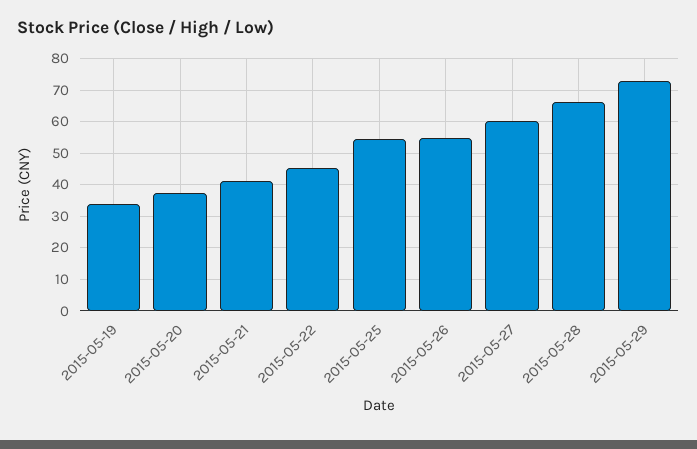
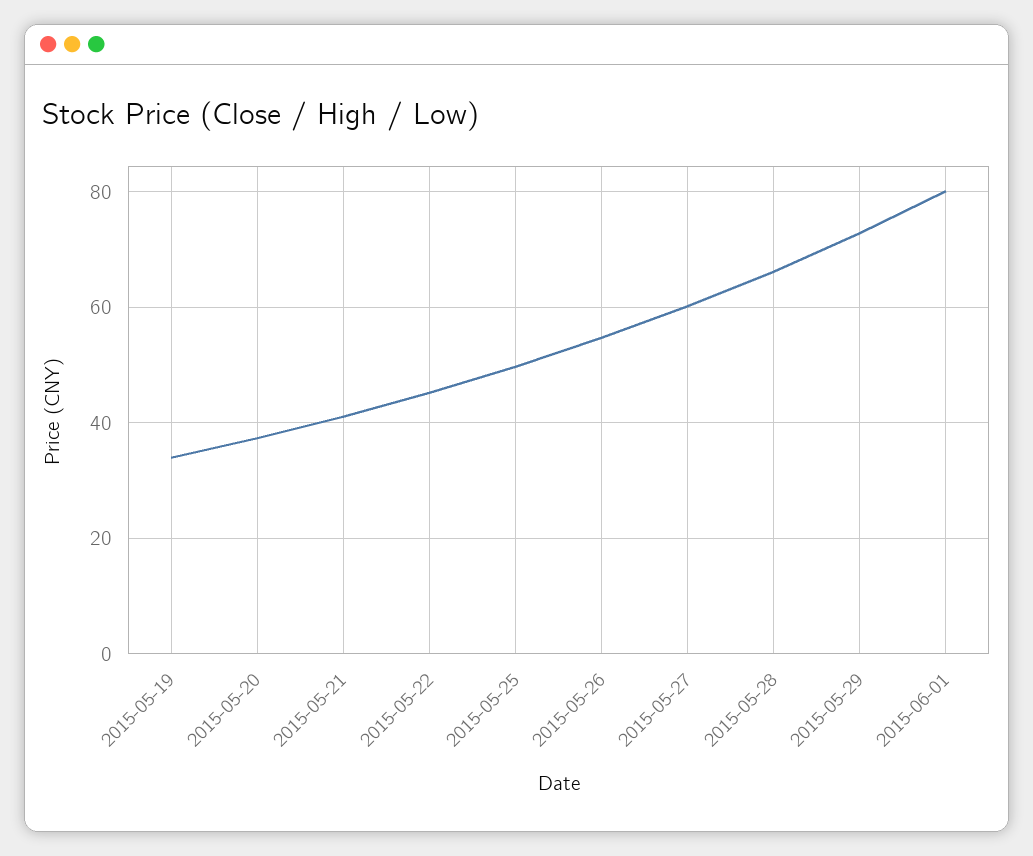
2015-05-25: 54 -> 50
2015-06-01: none -> 80

